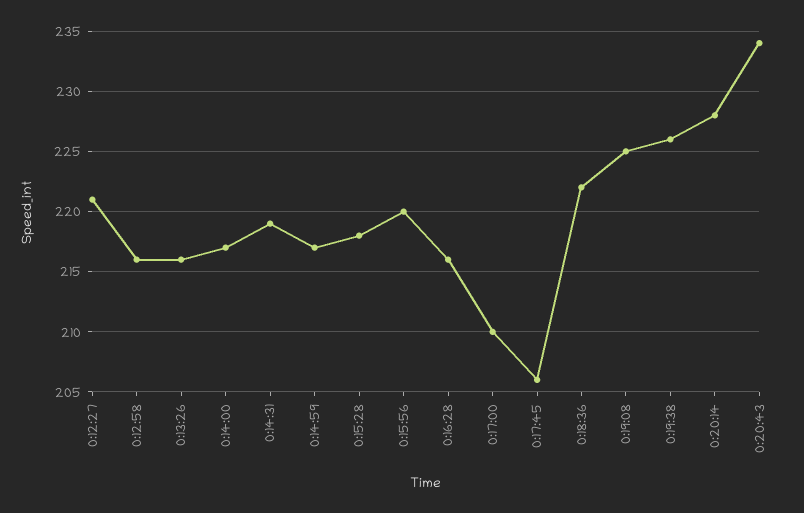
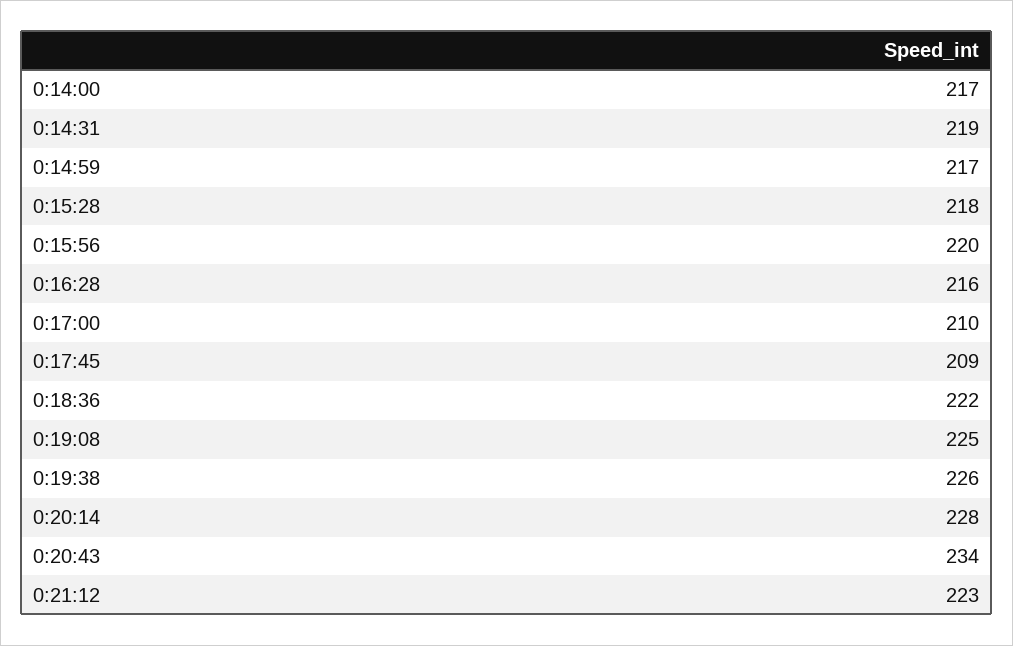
0:12:27: 221 -> none
0:12:58: 216 -> none
0:13:26: 216 -> none
0:17:45: 206 -> 209
0:21:12: none -> 223

